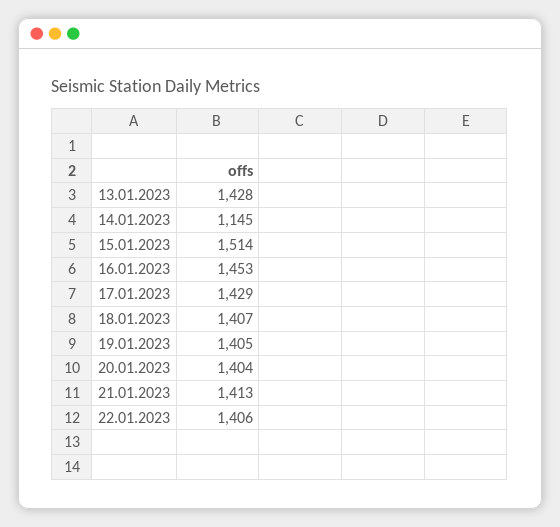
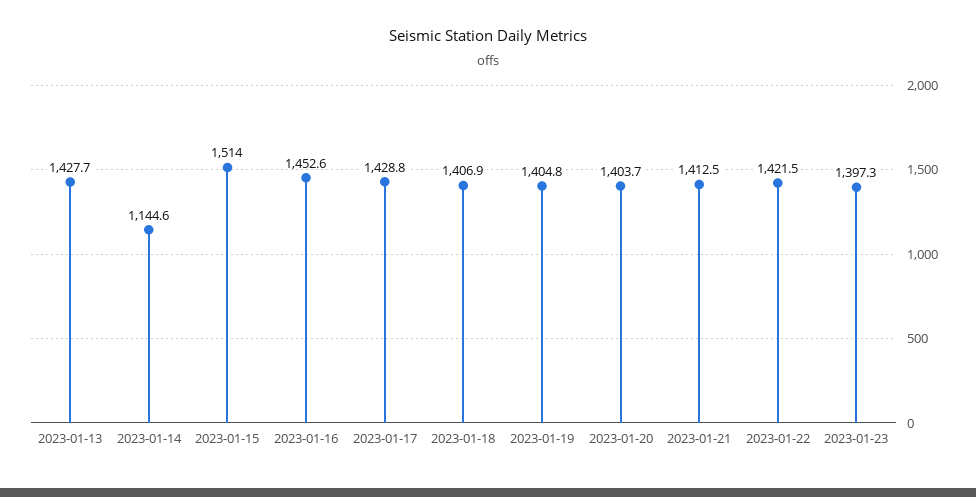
22.01.2023: 1406 -> 1421.5
2023-01-23: none -> 1397.3

